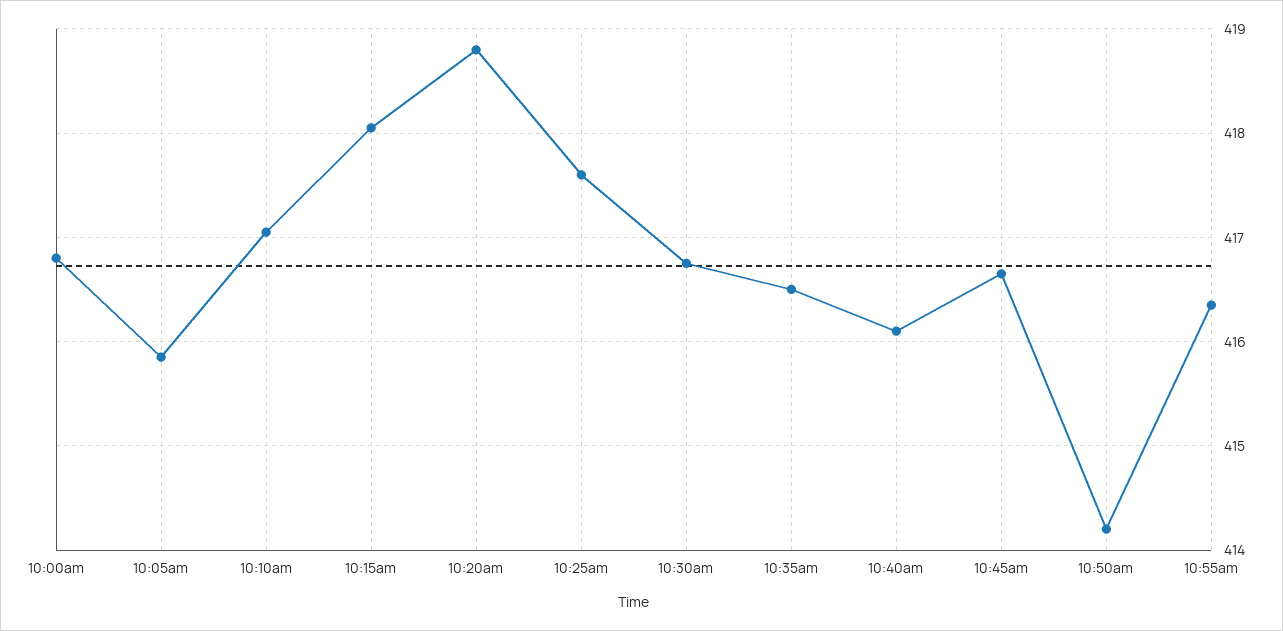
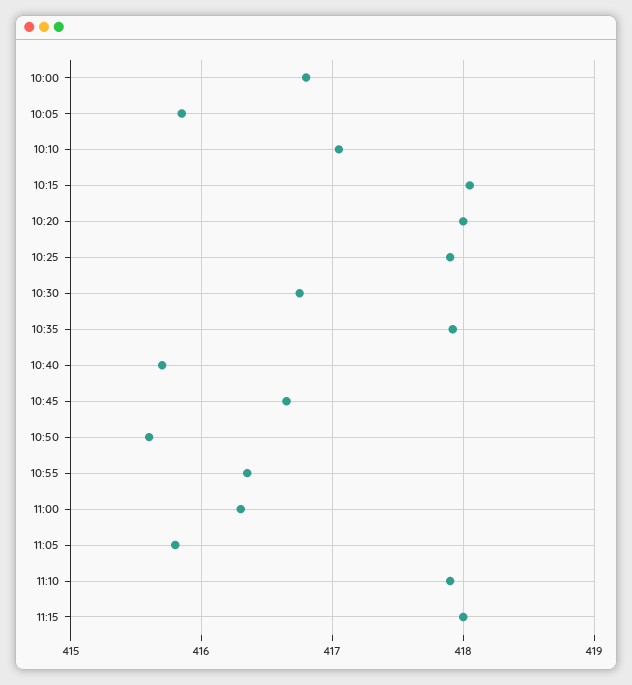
10:20am: 418.8 -> 418
10:25am: 417.6 -> 417.9
10:35am: 416.5 -> 417.9
10:40am: 416.1 -> 415.7
10:50am: 414.2 -> 415.6
11:00: none -> 416.3
11:05: none -> 415.8
11:10: none -> 417.9
11:15: none -> 418

